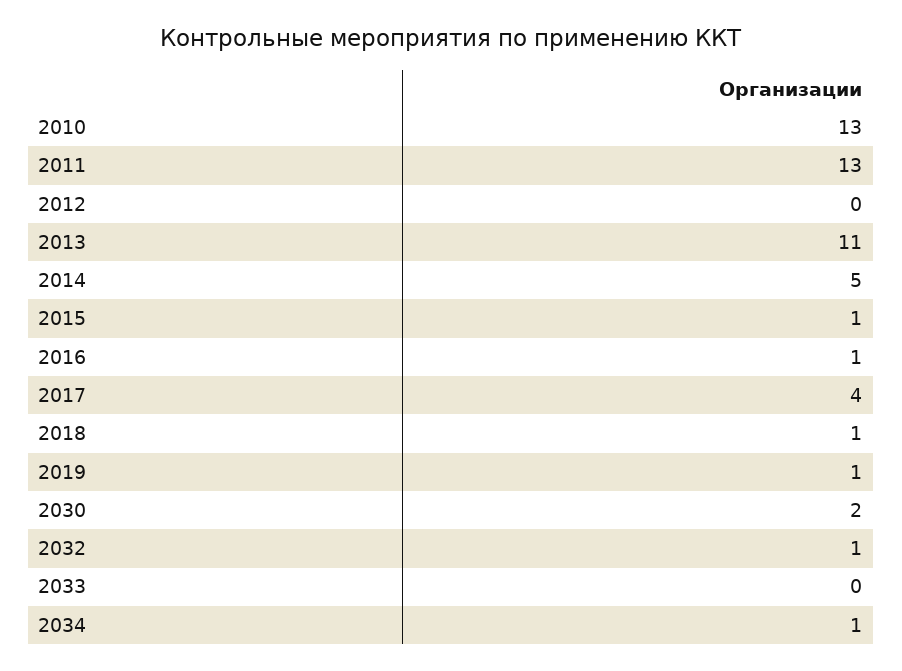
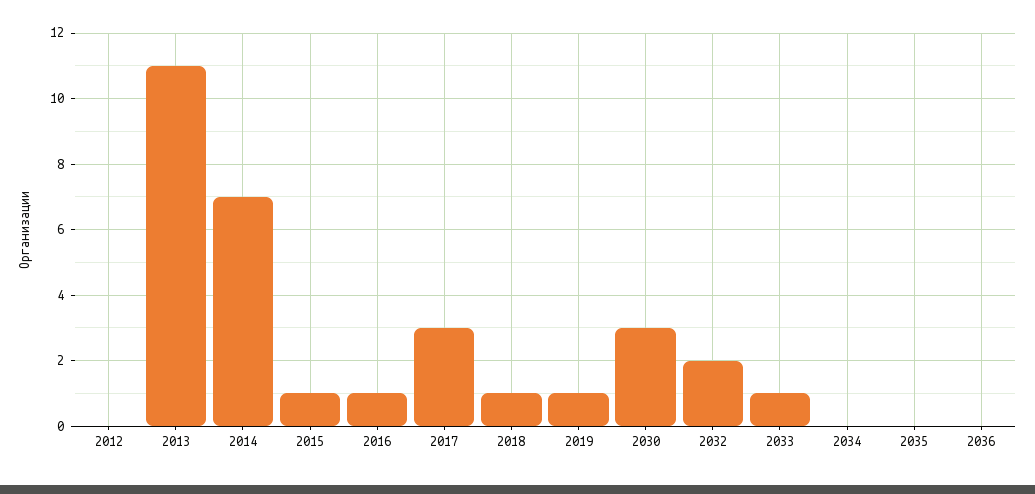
2010: 13 -> none
2011: 13 -> none
2014: 5 -> 7
2017: 4 -> 3
2030: 2 -> 3
2032: 1 -> 2
2033: 0 -> 1
2034: 1 -> 0
2035: none -> 0
2036: none -> 0

